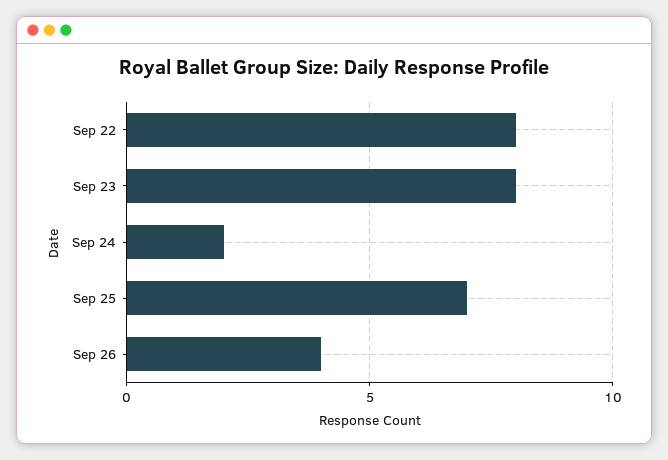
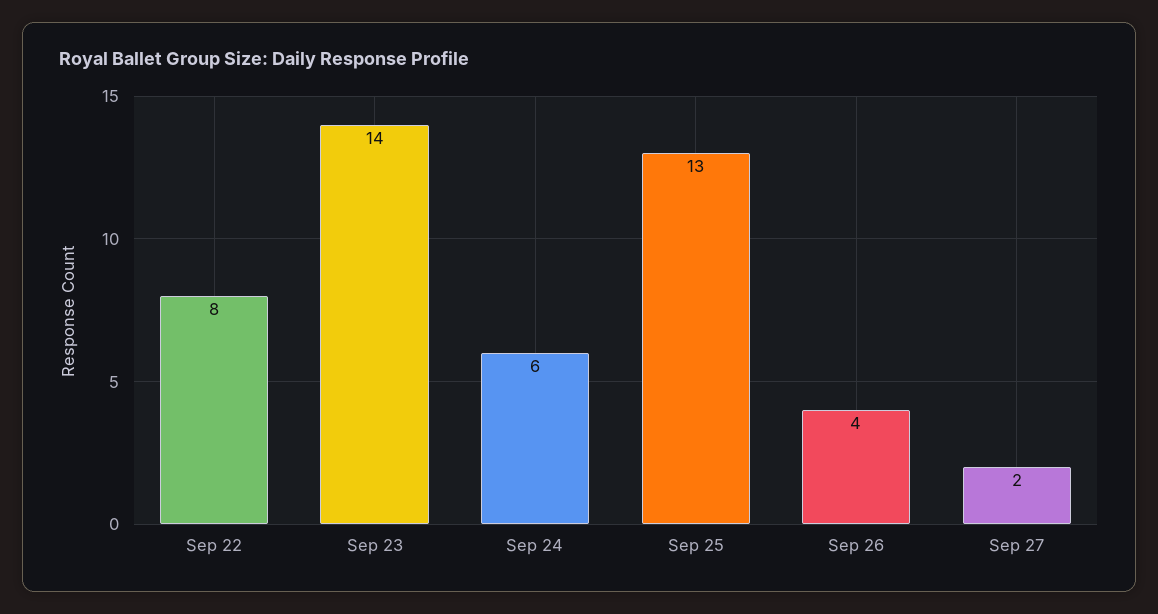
Sep 23: 8 -> 14
Sep 24: 2 -> 6
Sep 25: 7 -> 13
Sep 27: none -> 2

